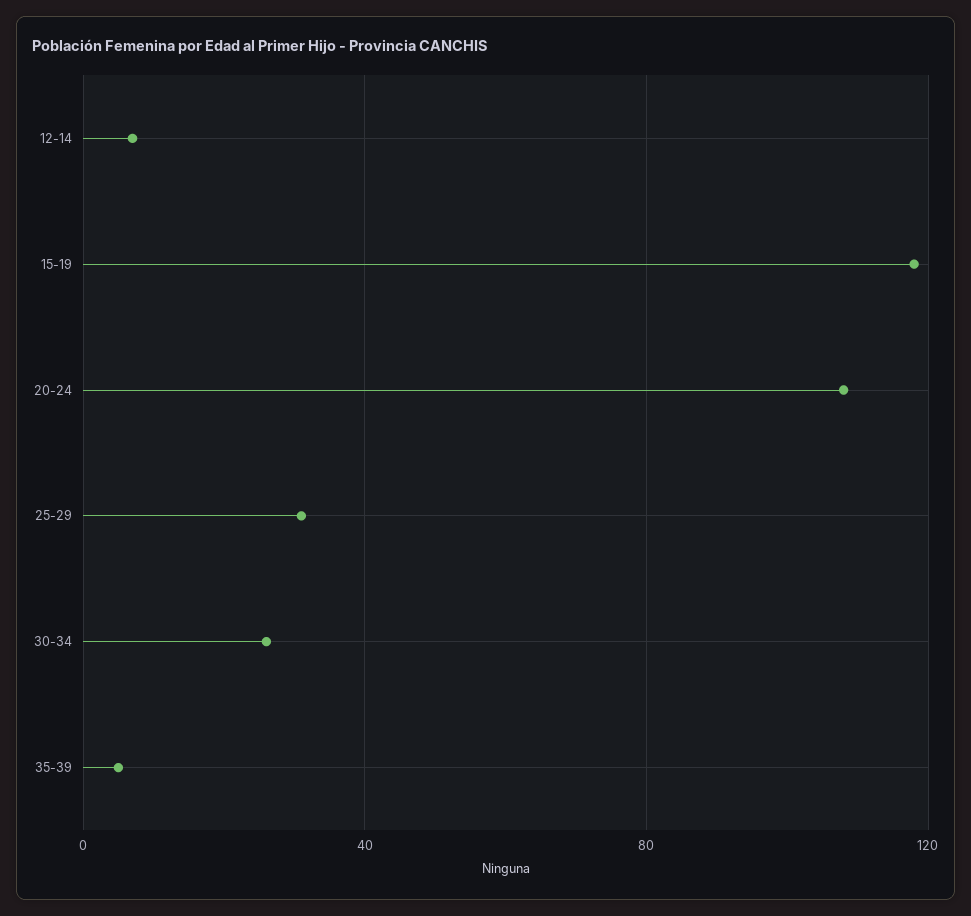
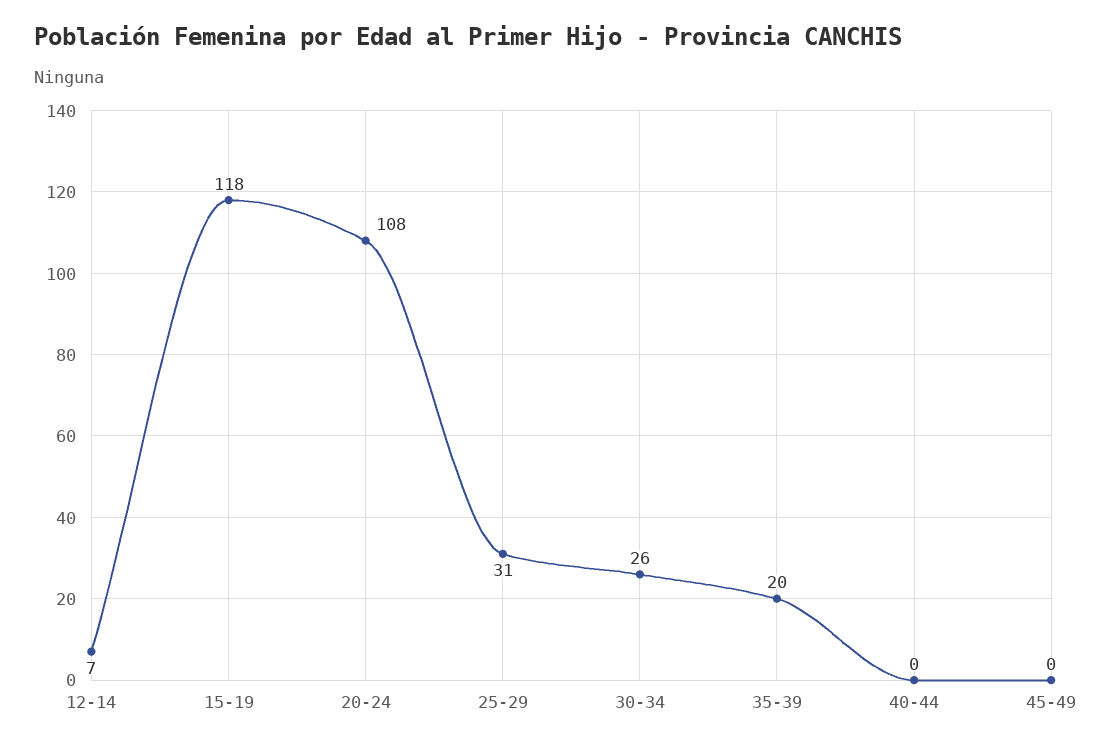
35-39: 5 -> 20
40-44: none -> 0
45-49: none -> 0

